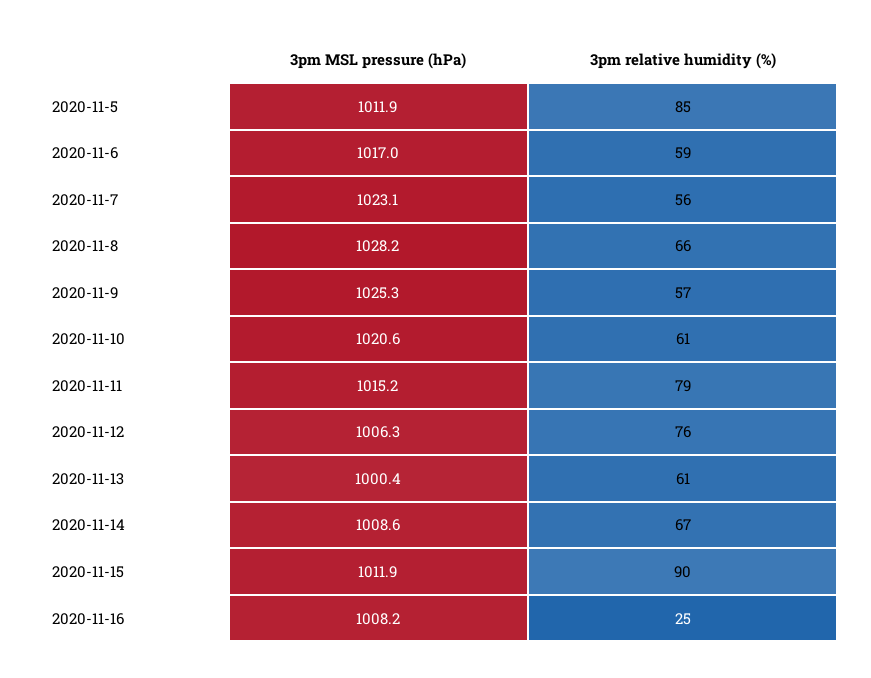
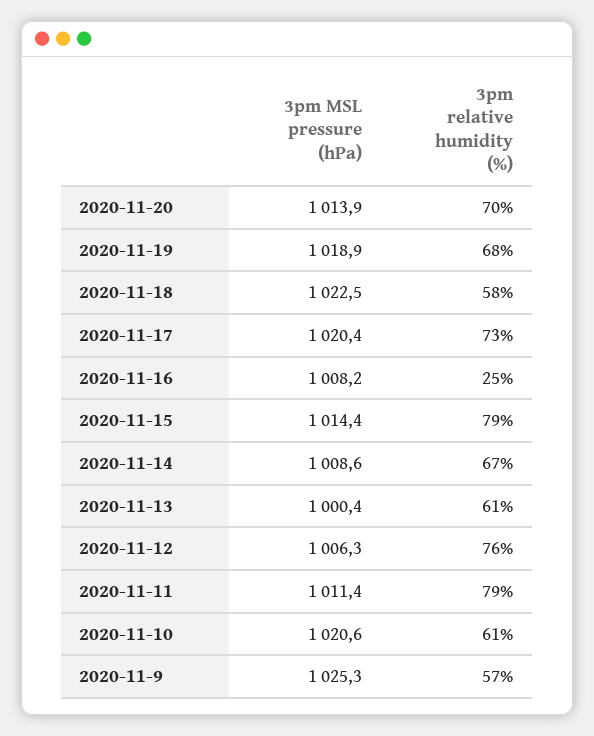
3pm MSL pressure (hPa), 2020-11-5: 1011.9 -> none
3pm relative humidity (%), 2020-11-5: 85 -> none
3pm MSL pressure (hPa), 2020-11-6: 1017 -> none
3pm relative humidity (%), 2020-11-6: 59 -> none
3pm MSL pressure (hPa), 2020-11-7: 1023.1 -> none
3pm relative humidity (%), 2020-11-7: 56 -> none
3pm MSL pressure (hPa), 2020-11-8: 1028.2 -> none
3pm relative humidity (%), 2020-11-8: 66 -> none
3pm MSL pressure (hPa), 2020-11-11: 1015.2 -> 1011.4
3pm MSL pressure (hPa), 2020-11-15: 1011.9 -> 1014.4
3pm relative humidity (%), 2020-11-15: 90 -> 79
3pm MSL pressure (hPa), 2020-11-20: none -> 1013.9
3pm relative humidity (%), 2020-11-20: none -> 70
3pm MSL pressure (hPa), 2020-11-19: none -> 1018.9
3pm relative humidity (%), 2020-11-19: none -> 68
3pm MSL pressure (hPa), 2020-11-18: none -> 1022.5
3pm relative humidity (%), 2020-11-18: none -> 58
3pm MSL pressure (hPa), 2020-11-17: none -> 1020.4
3pm relative humidity (%), 2020-11-17: none -> 73

